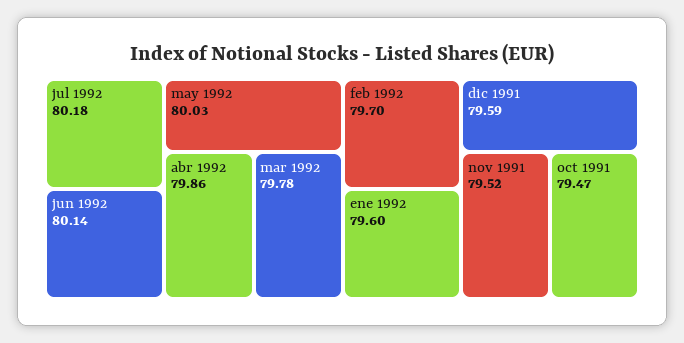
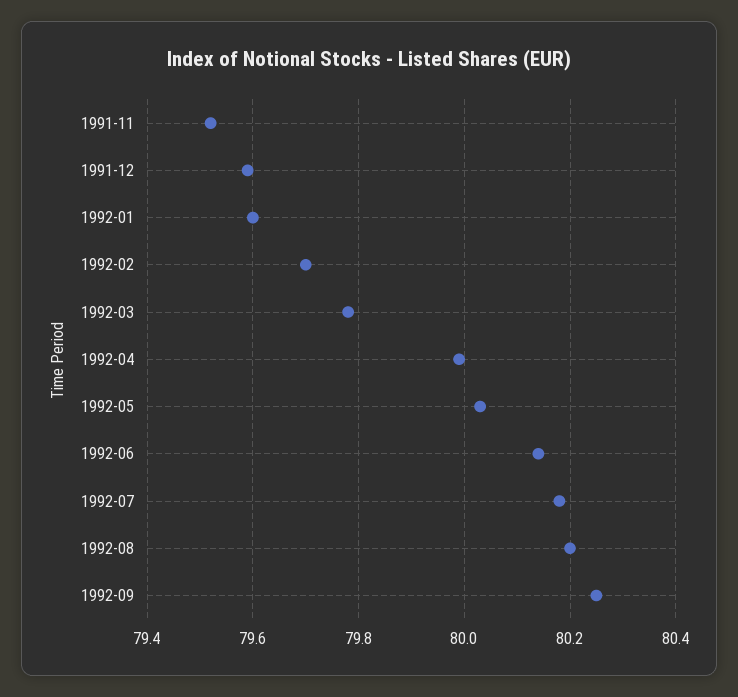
abr 1992: 79.86 -> 80
oct 1991: 79.47 -> none
1992-08: none -> 80.2
1992-09: none -> 80.25

